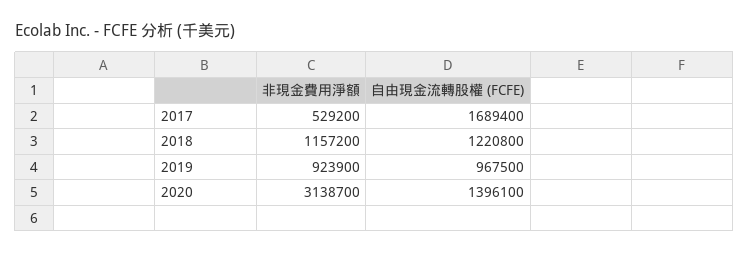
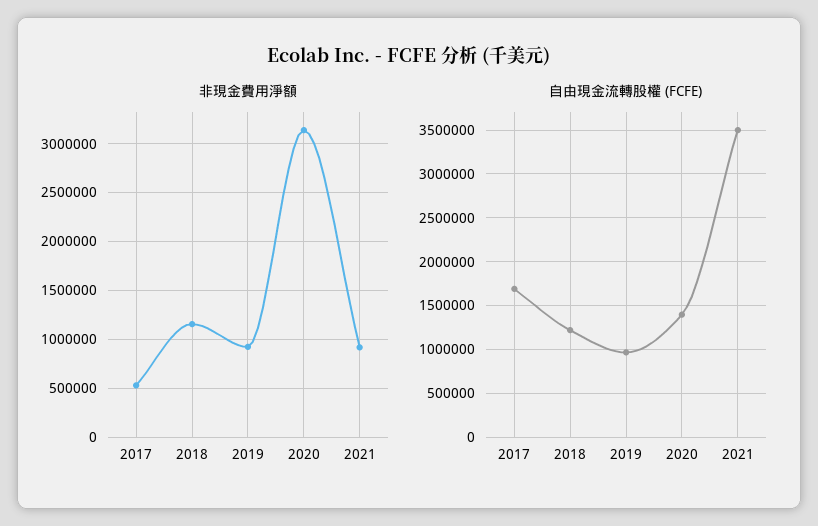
非現金費用淨額, 2021: none -> 900000
自由現金流轉股權 (FCFE), 2021: none -> 3500000

